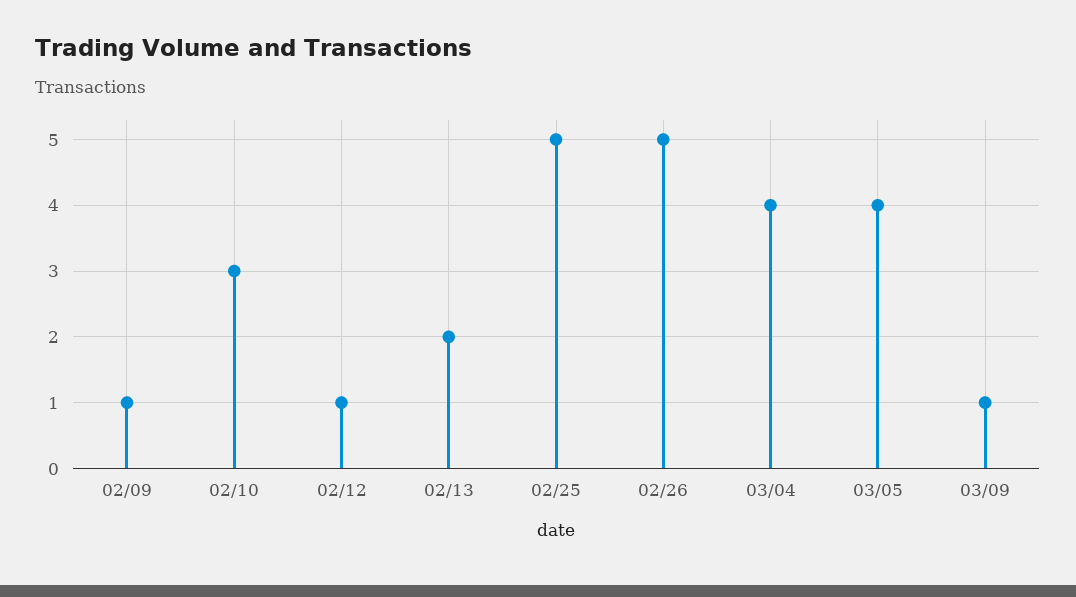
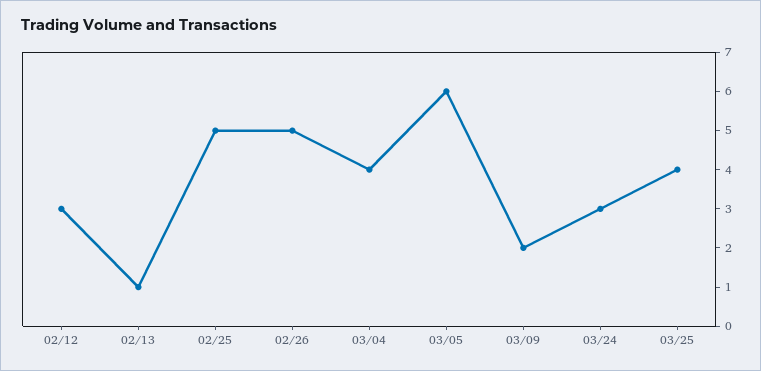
02/09: 1 -> none
02/10: 3 -> none
02/12: 1 -> 3
02/13: 2 -> 1
03/05: 4 -> 6
03/09: 1 -> 2
03/24: none -> 3
03/25: none -> 4

